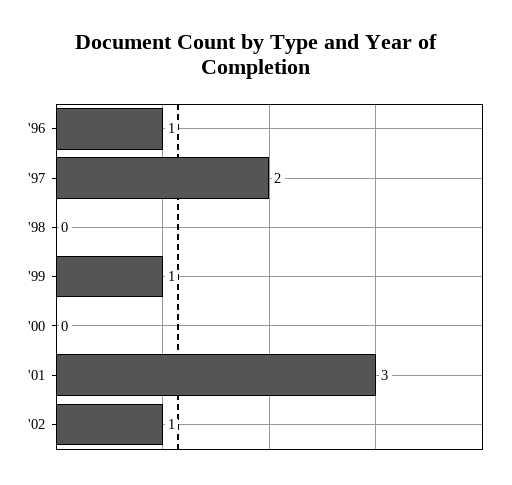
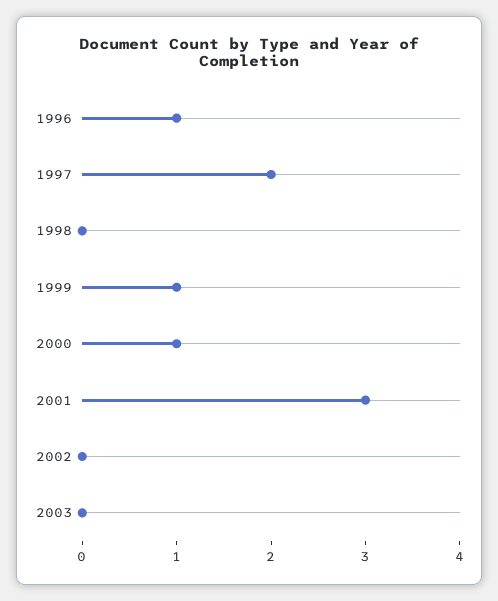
'00: 0 -> 1
'02: 1 -> 0
2003: none -> 0

